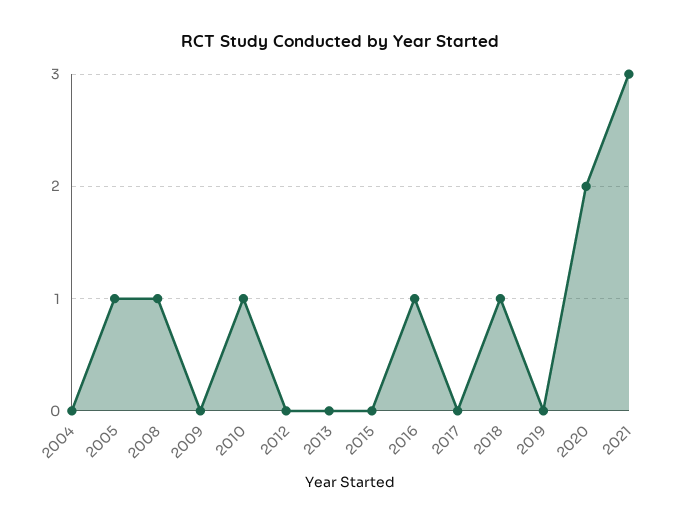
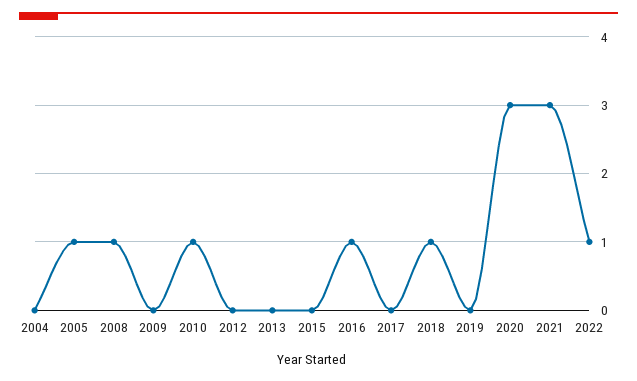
2020: 2 -> 3
2022: none -> 1

